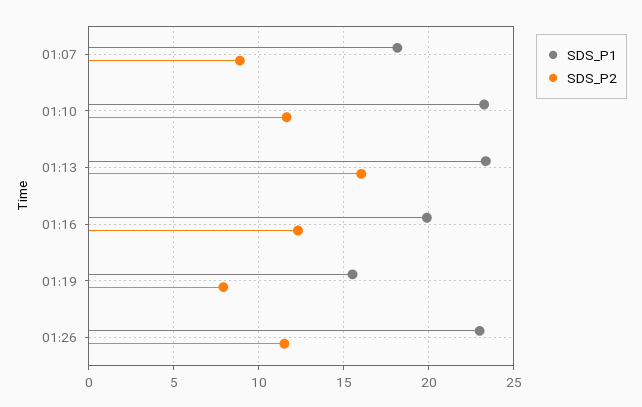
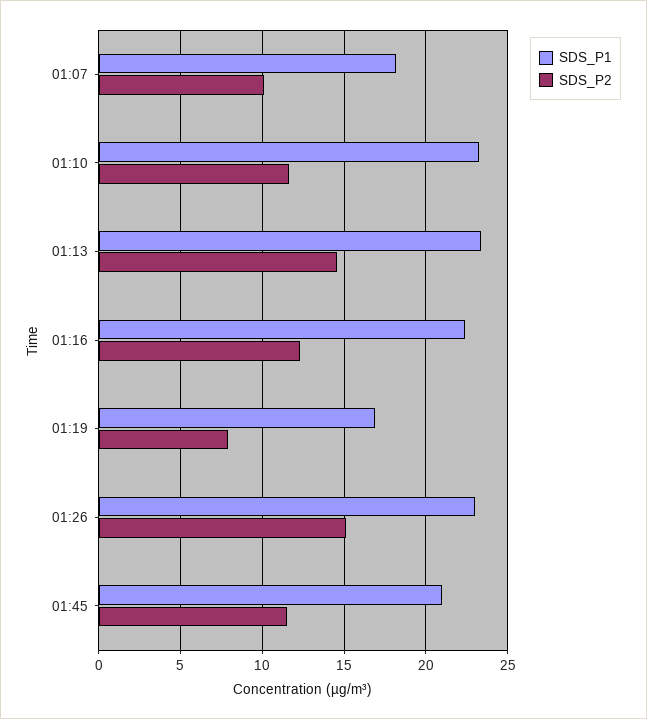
SDS_P2, 01:07: 9 -> 10
SDS_P2, 01:13: 16 -> 14.5
SDS_P1, 01:16: 20 -> 22.5
SDS_P1, 01:19: 15.5 -> 17
SDS_P2, 01:26: 11.5 -> 15
SDS_P1, 01:45: none -> 21
SDS_P2, 01:45: none -> 11.5

